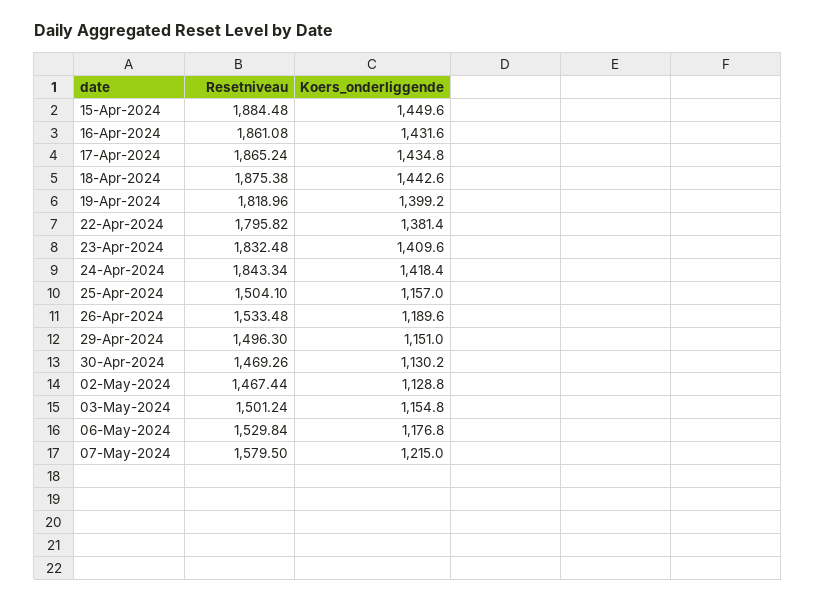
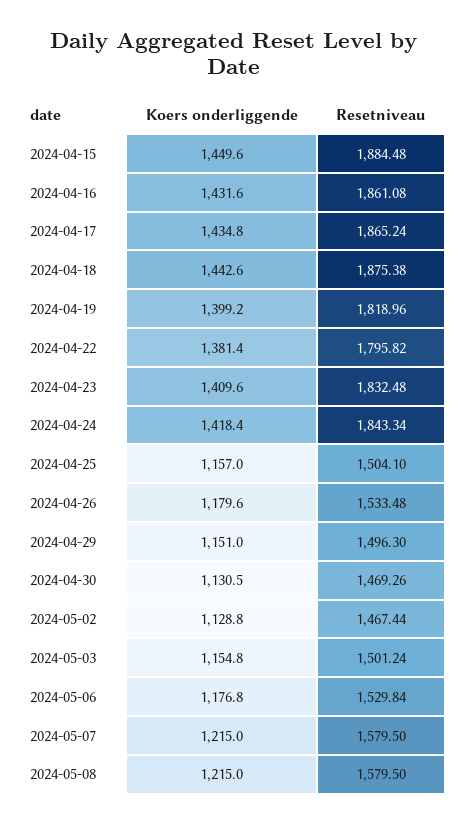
Koers_onderliggende, 26-Apr-2024: 1189.6 -> 1179.6
Koers_onderliggende, 30-Apr-2024: 1130.2 -> 1130.5
Koers_onderliggende, 2024-05-08: none -> 1215
Resetniveau, 2024-05-08: none -> 1579.5

